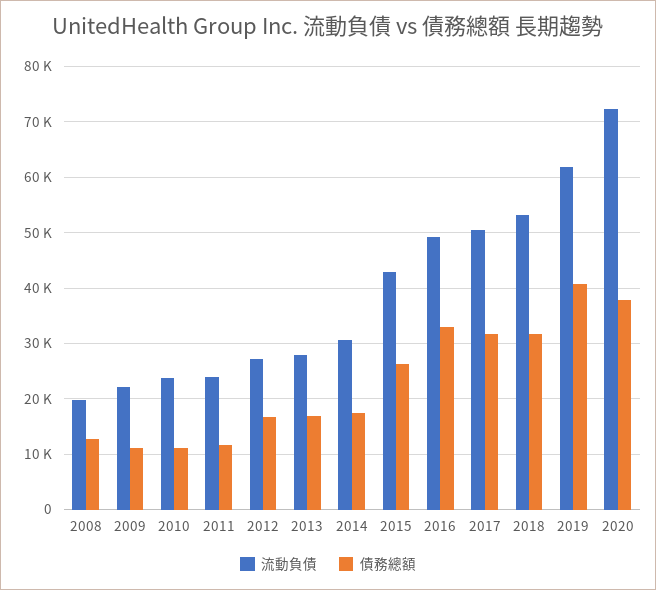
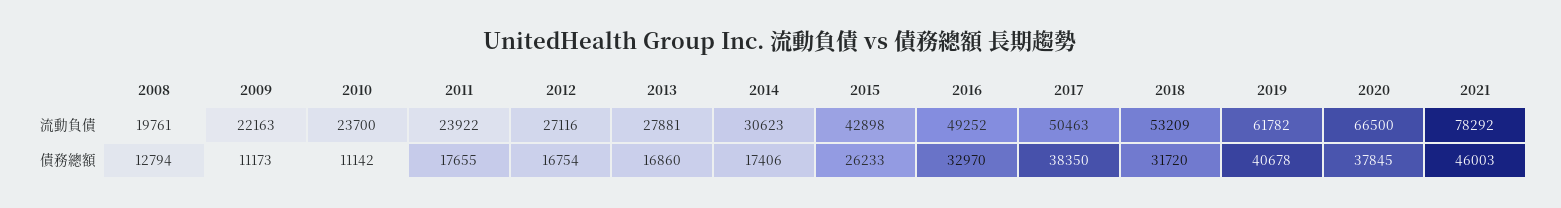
債務總額, 2011: 12000 -> 17655
債務總額, 2017: 32000 -> 38350
流動負債, 2020: 72000 -> 66500
流動負債, 2021: none -> 78292
債務總額, 2021: none -> 46003

